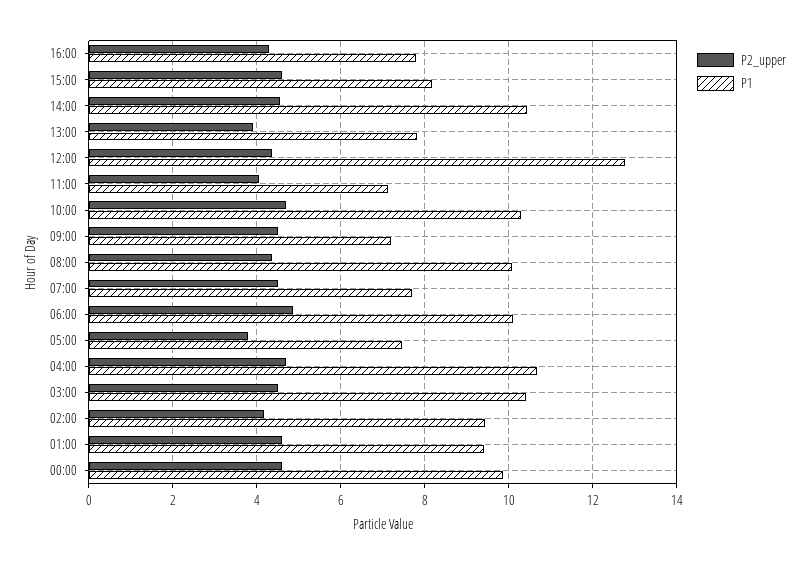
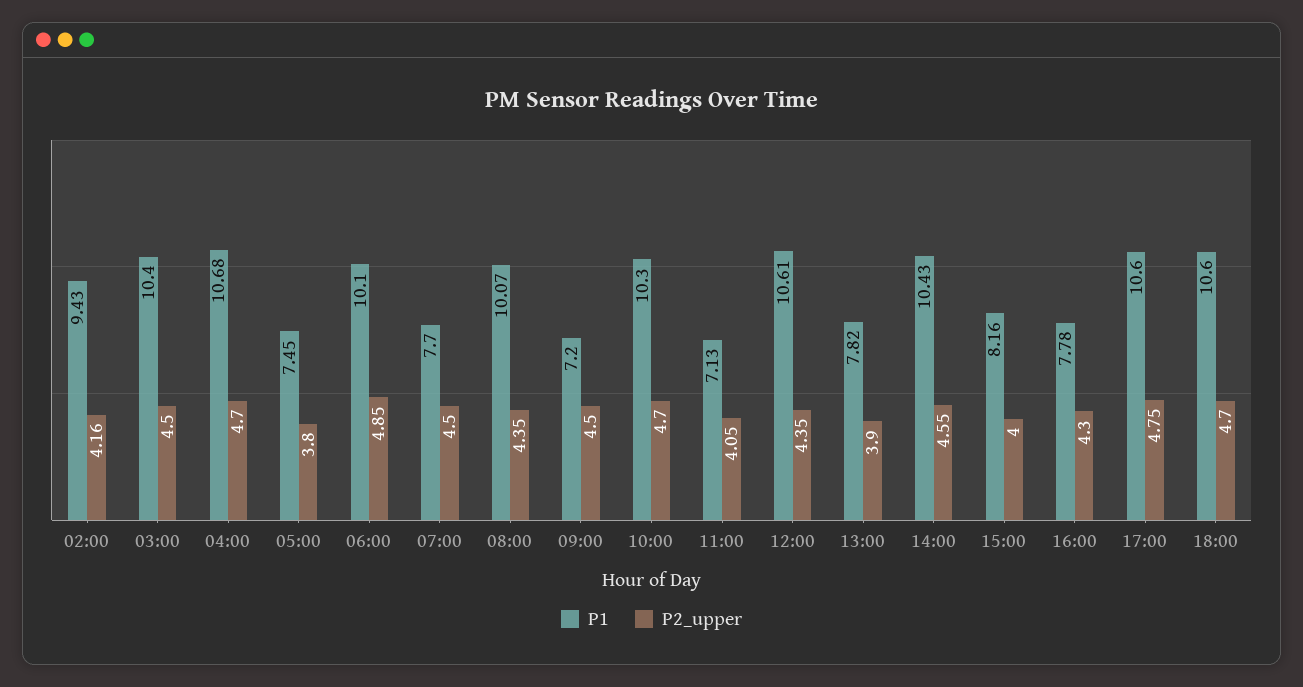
P2_upper, 15:00: 4.6 -> 4
P1, 12:00: 12.8 -> 10.61
P2_upper, 01:00: 4.6 -> none
P1, 01:00: 9.4 -> none
P2_upper, 00:00: 4.6 -> none
P1, 00:00: 9.8 -> none
P1, 17:00: none -> 10.6
P2_upper, 17:00: none -> 4.75
P1, 18:00: none -> 10.6
P2_upper, 18:00: none -> 4.7

